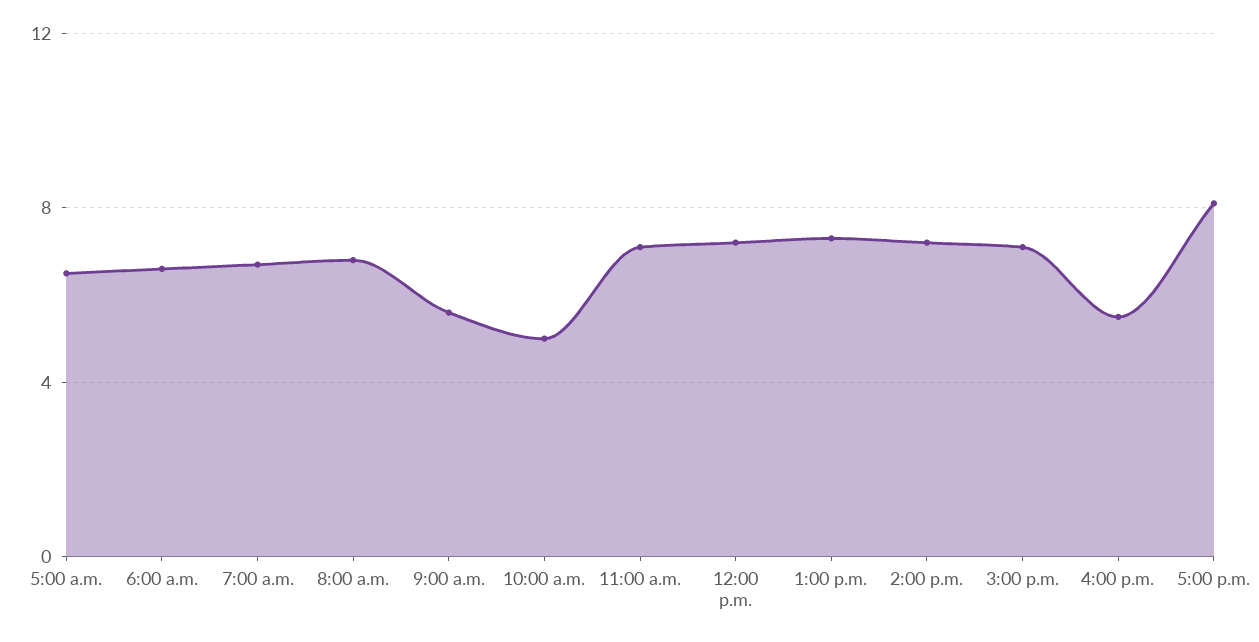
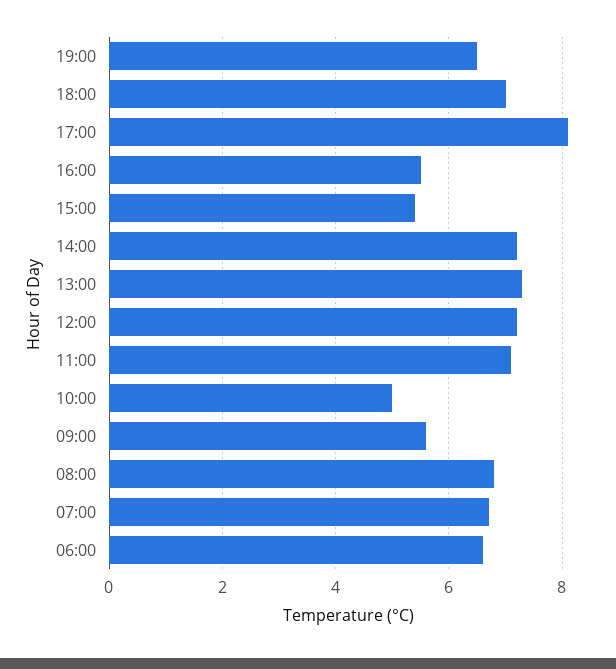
5:00 a.m.: 6.5 -> none
3:00 p.m.: 7 -> 5.5
19:00: none -> 6.5
18:00: none -> 7

